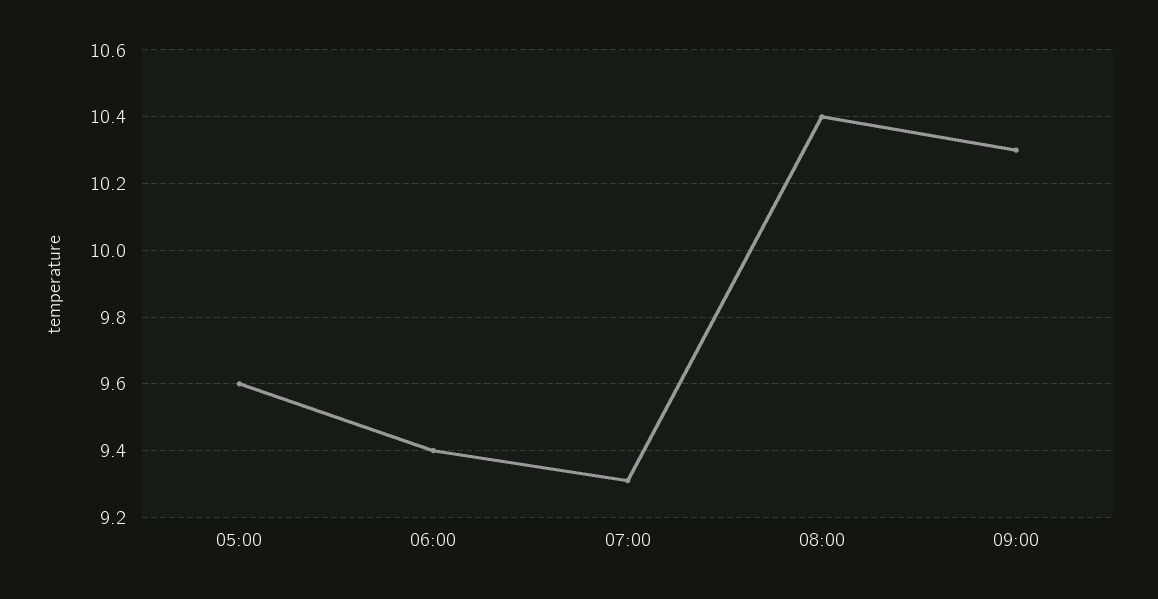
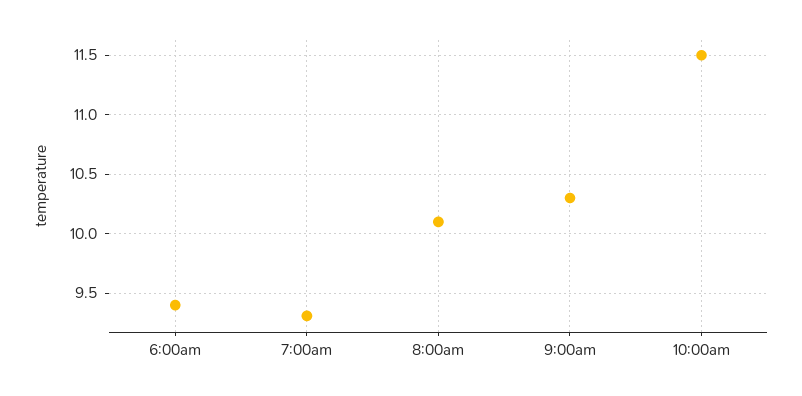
05:00: 9.6 -> none
08:00: 10.4 -> 10.1
10:00am: none -> 11.5

